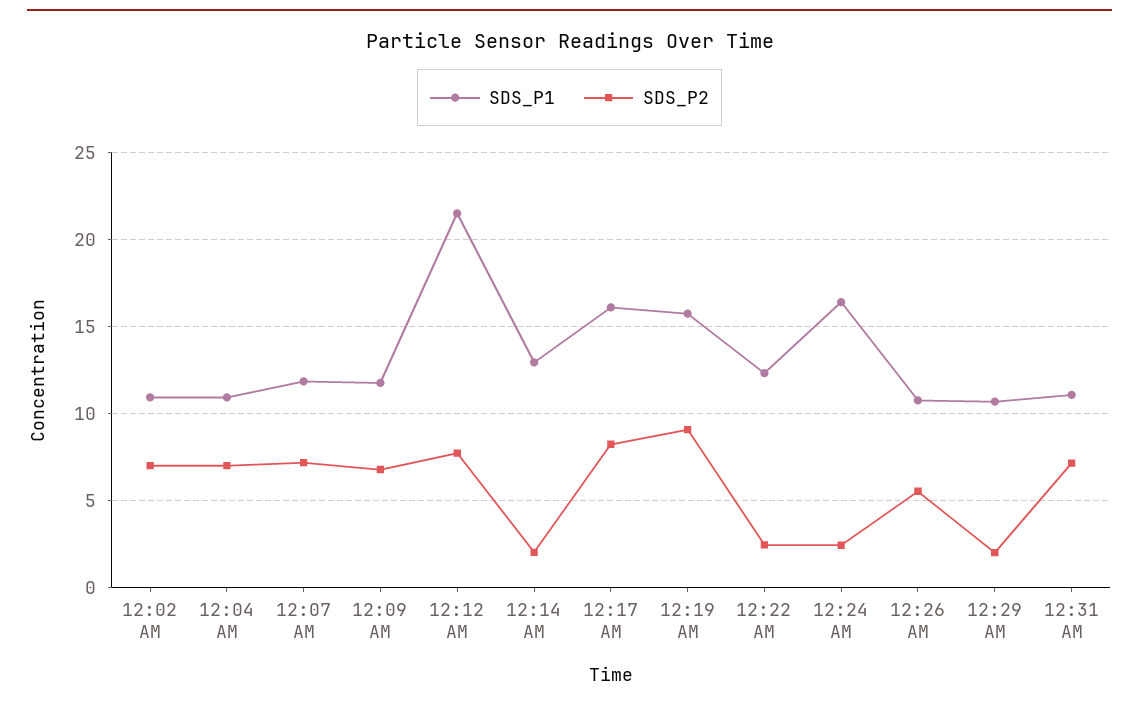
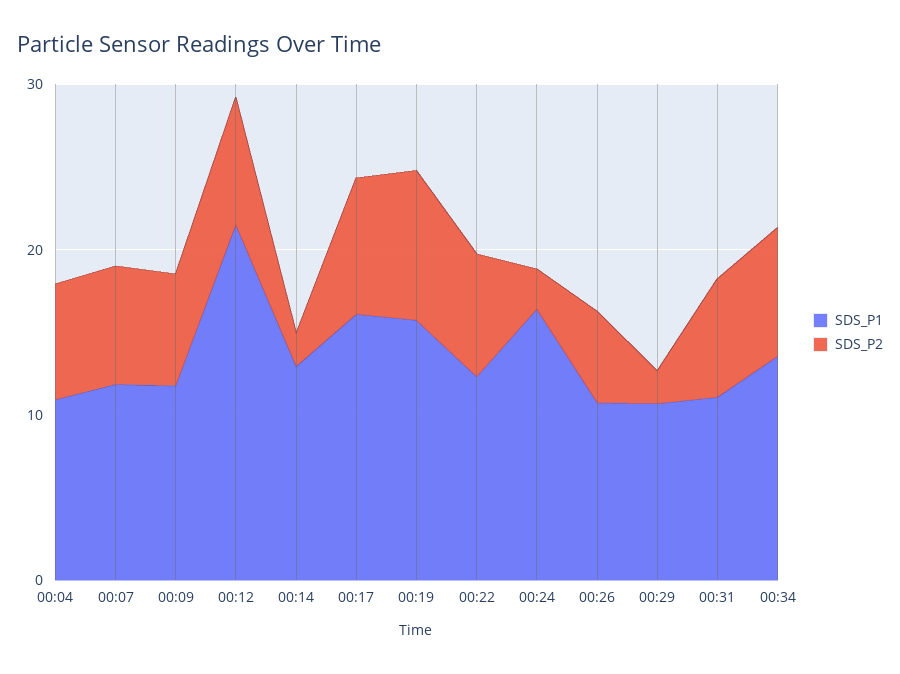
SDS_P1, 12:02 AM: 11 -> none
SDS_P2, 12:02 AM: 7 -> none
SDS_P2, 12:22 AM: 2.5 -> 8
SDS_P1, 00:34: none -> 14
SDS_P2, 00:34: none -> 8

